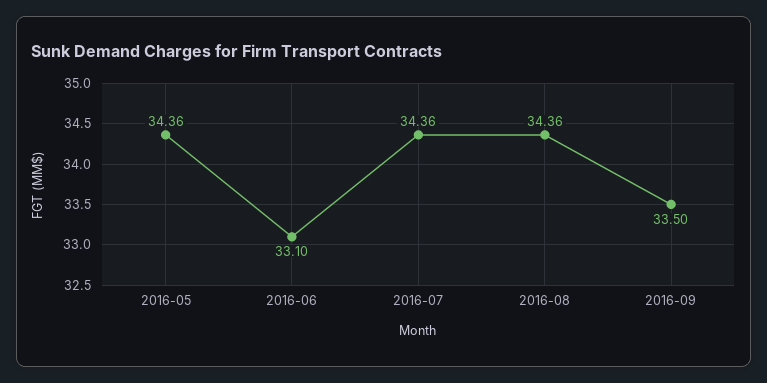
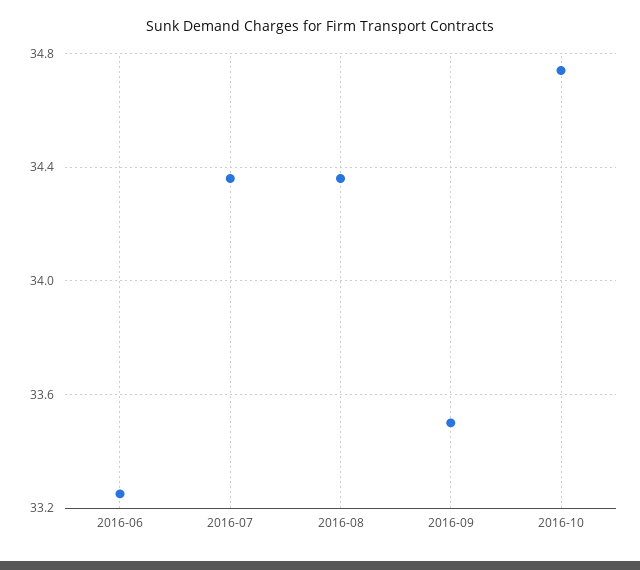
2016-05: 34.36 -> none
2016-06: 33.1 -> 33.25
2016-10: none -> 34.75

